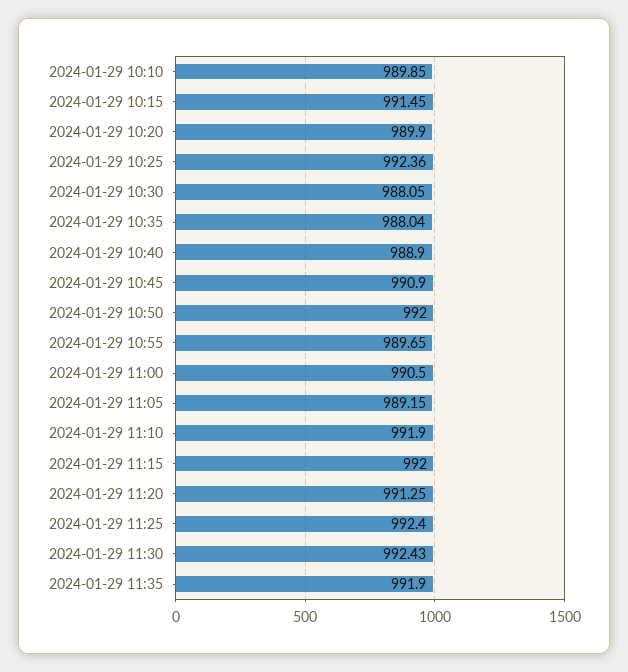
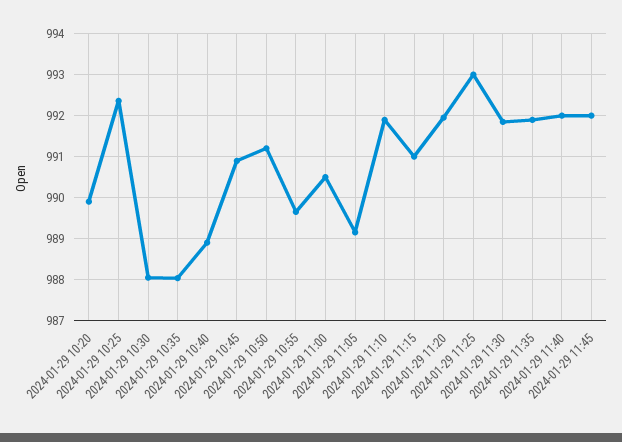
2024-01-29 10:10: 989.85 -> none
2024-01-29 10:15: 991.45 -> none
2024-01-29 10:50: 992 -> 991.2
2024-01-29 11:15: 992 -> 991
2024-01-29 11:20: 991.25 -> 992
2024-01-29 11:25: 992.4 -> 993
2024-01-29 11:30: 992.43 -> 991.8
2024-01-29 11:40: none -> 992
2024-01-29 11:45: none -> 992

